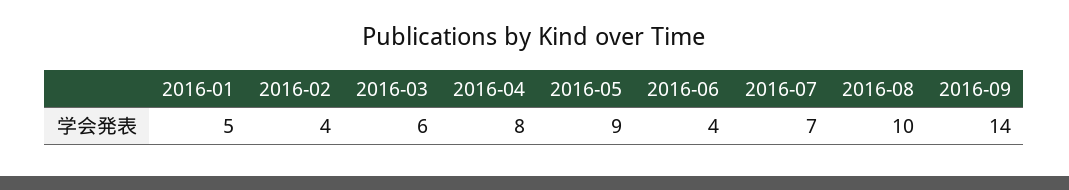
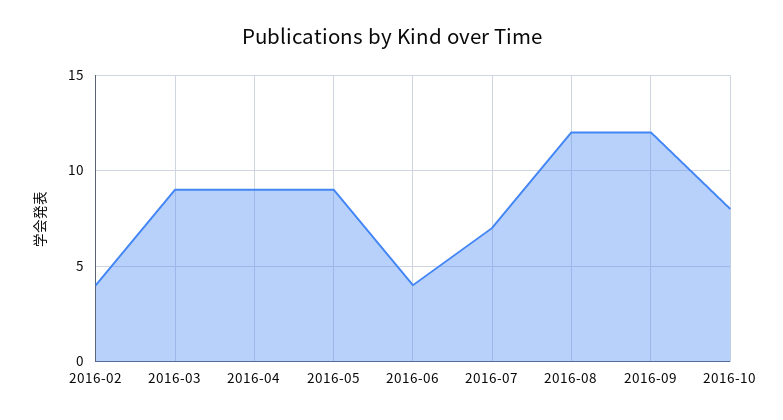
2016-01: 5 -> none
2016-03: 6 -> 9
2016-04: 8 -> 9
2016-08: 10 -> 12
2016-09: 14 -> 12
2016-10: none -> 8

